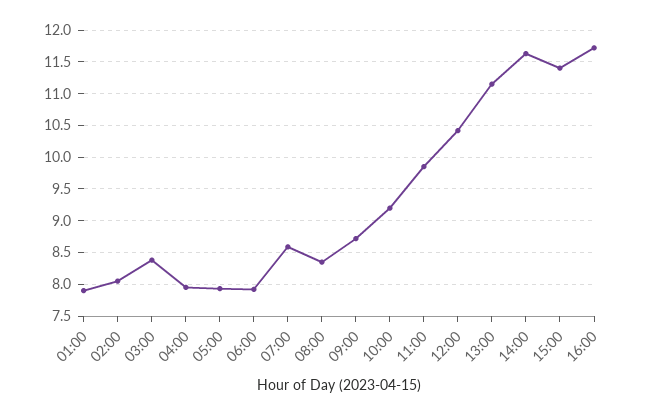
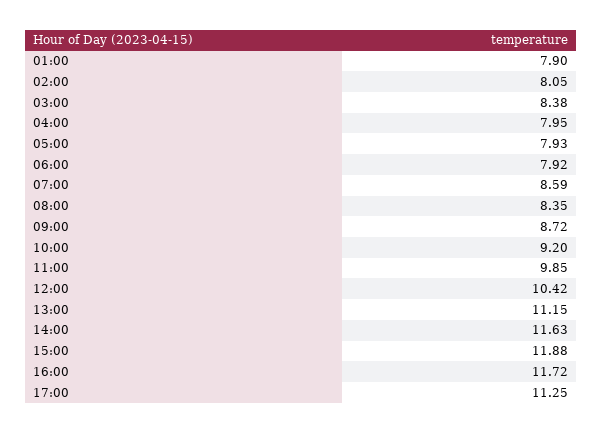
15:00: 11.4 -> 11.88
17:00: none -> 11.25

